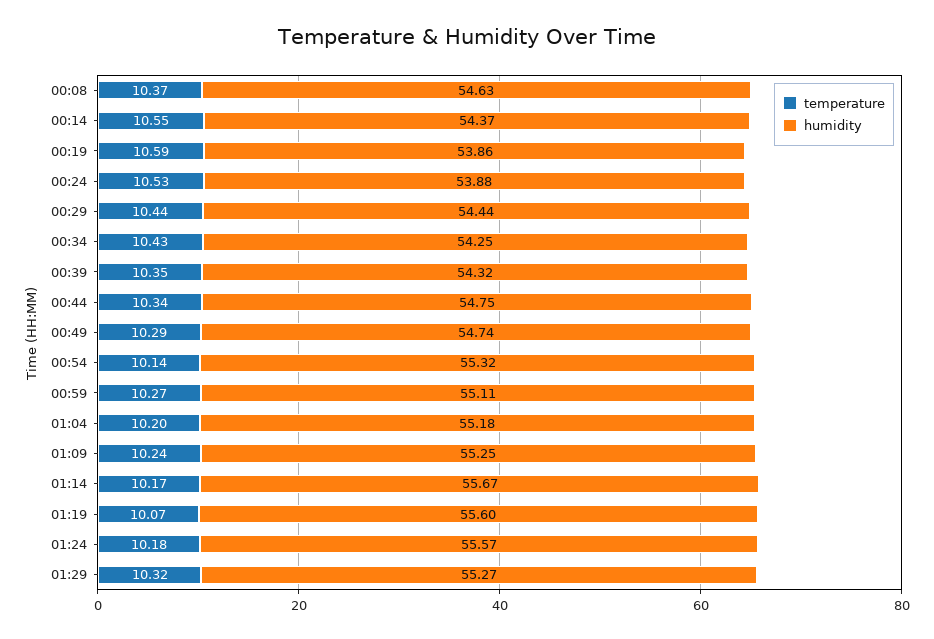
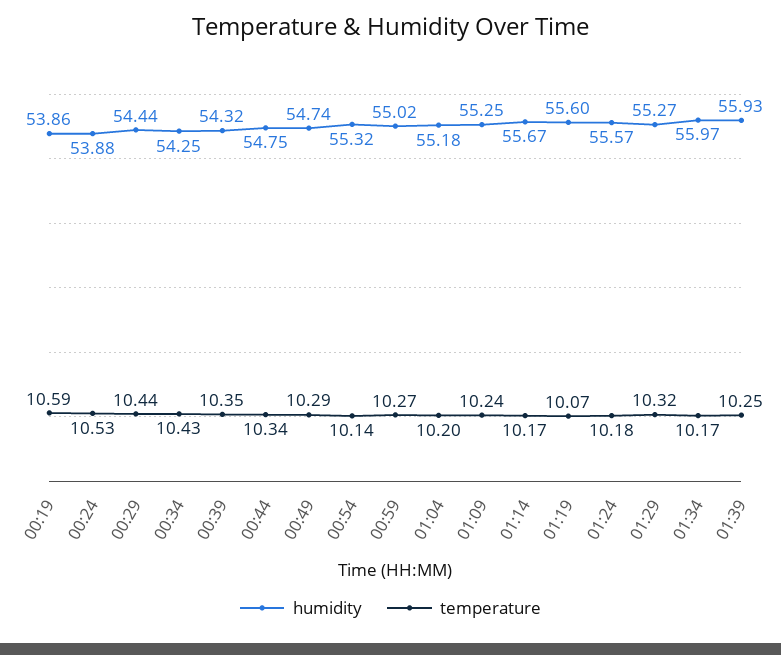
temperature, 00:08: 10.37 -> none
humidity, 00:08: 54.63 -> none
temperature, 00:14: 10.55 -> none
humidity, 00:14: 54.37 -> none
humidity, 00:59: 55.11 -> 55.02
humidity, 01:34: none -> 55.97
temperature, 01:34: none -> 10.17
humidity, 01:39: none -> 55.93
temperature, 01:39: none -> 10.25

